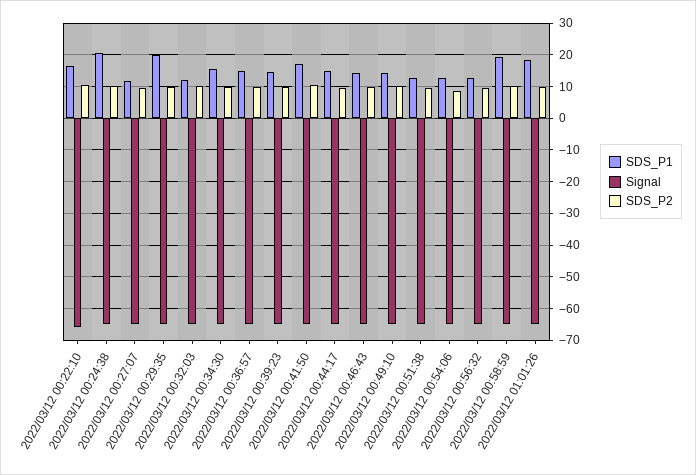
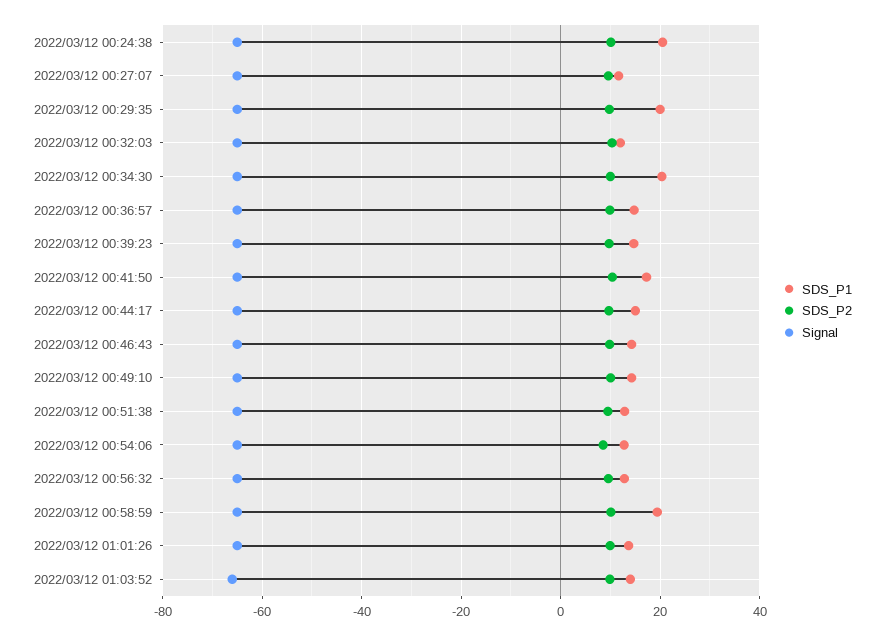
SDS_P1, 2022/03/12 00:22:10: 16 -> none
Signal, 2022/03/12 00:22:10: -66 -> none
SDS_P2, 2022/03/12 00:22:10: 10 -> none
SDS_P1, 2022/03/12 00:34:30: 16 -> 20
SDS_P1, 2022/03/12 01:01:26: 18 -> 14
SDS_P1, 2022/03/12 01:03:52: none -> 14
SDS_P2, 2022/03/12 01:03:52: none -> 10
Signal, 2022/03/12 01:03:52: none -> -66

